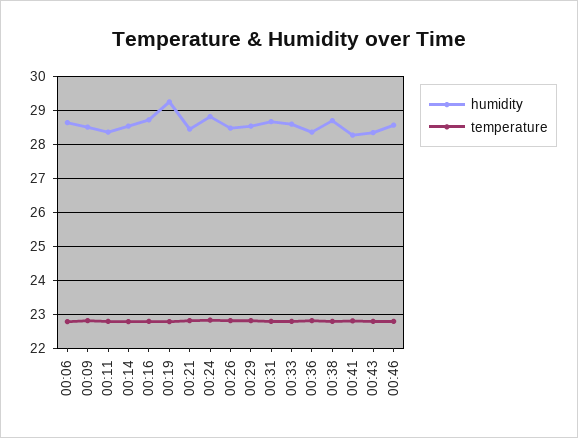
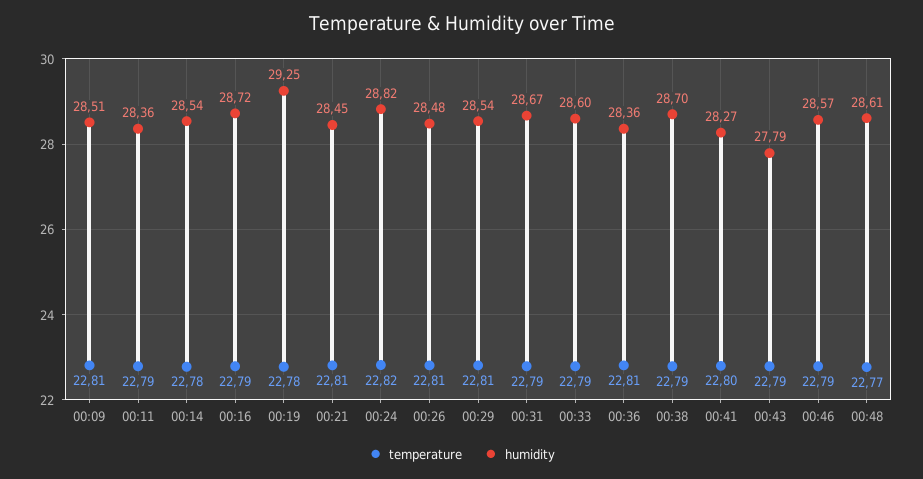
humidity, 00:06: 28.6 -> none
temperature, 00:06: 22.8 -> none
humidity, 00:43: 28.4 -> 27.79
temperature, 00:48: none -> 22.77
humidity, 00:48: none -> 28.61

